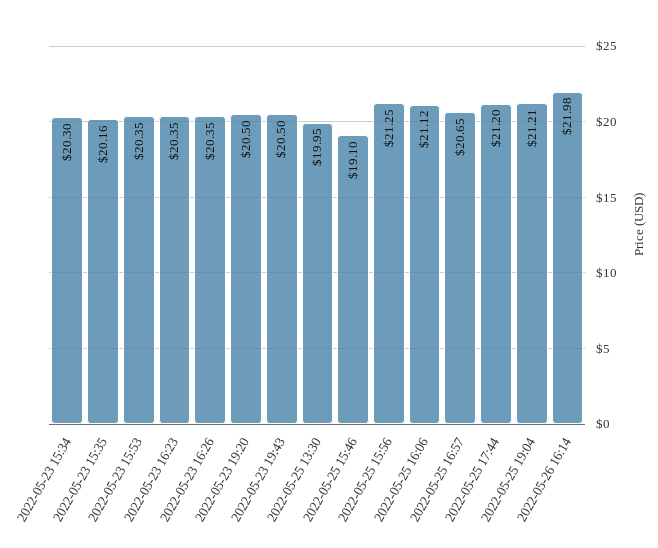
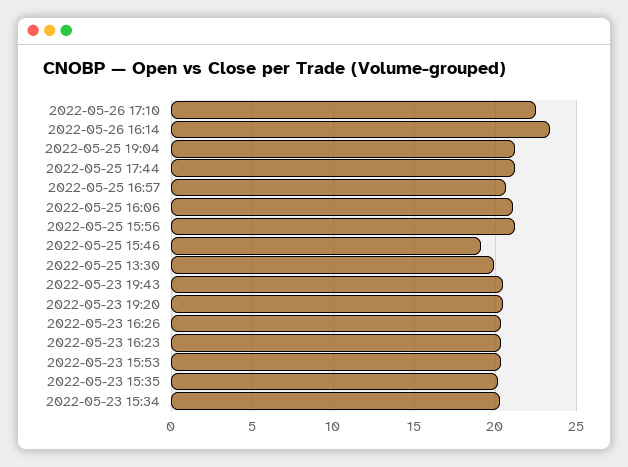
2022-05-26 16:14: 21.98 -> 23.5
2022-05-26 17:10: none -> 22.5

